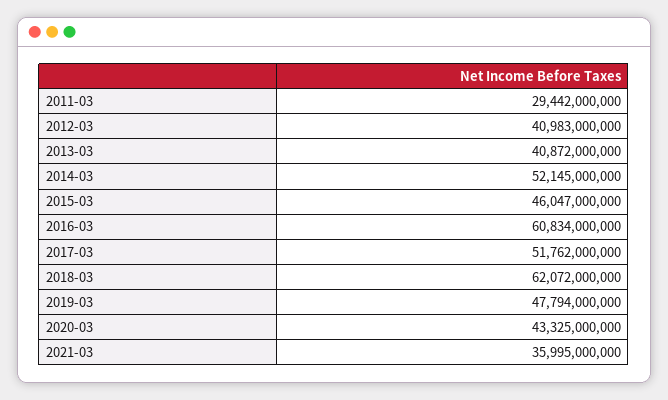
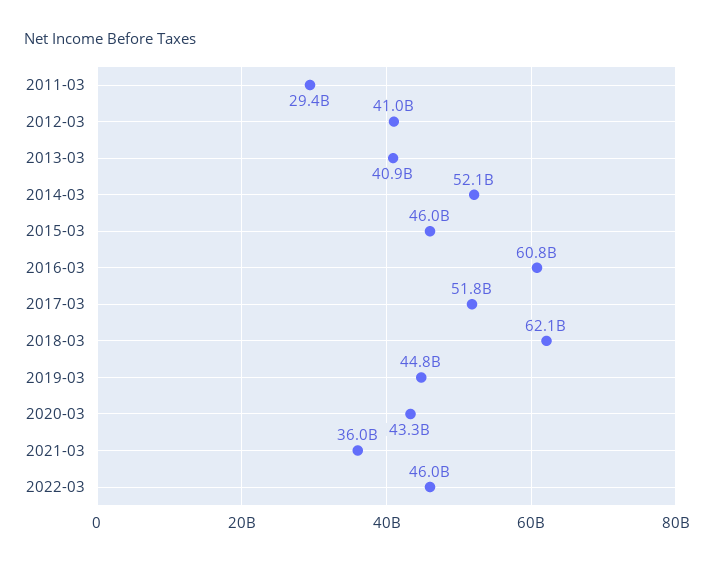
2019-03: 47794000000 -> 44800000000
2022-03: none -> 46000000000

